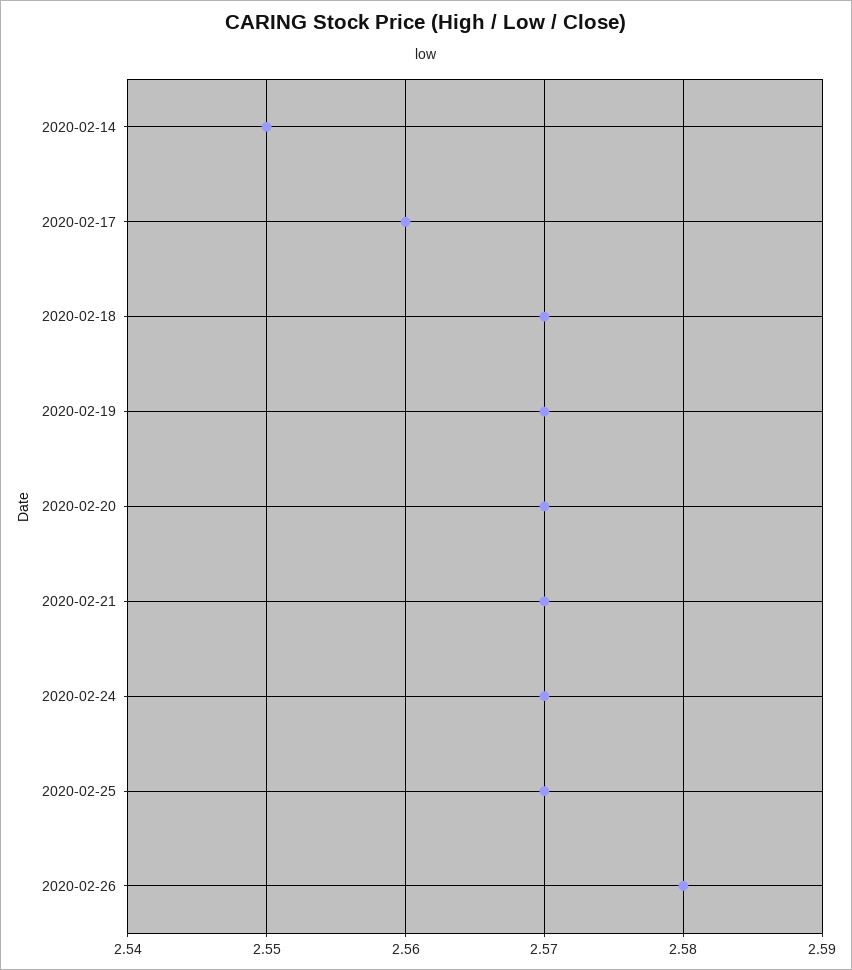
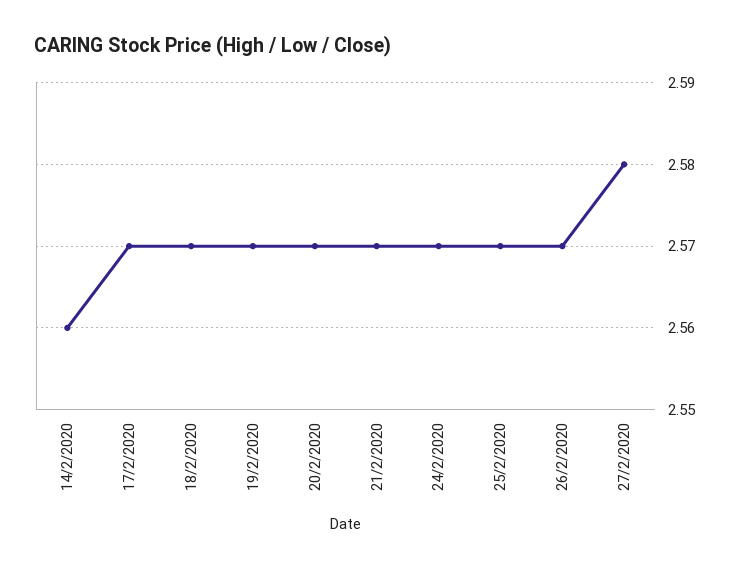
2020-02-14: 2.55 -> 2.56
2020-02-17: 2.56 -> 2.57
2020-02-26: 2.58 -> 2.57
27/2/2020: none -> 2.58

